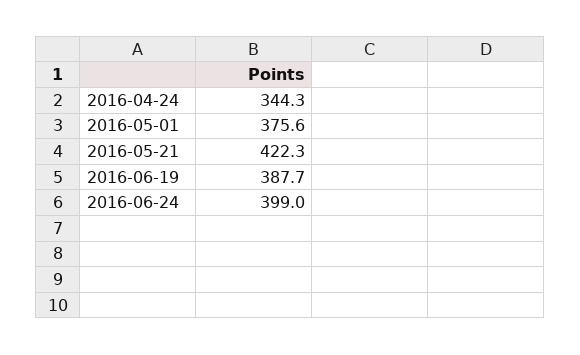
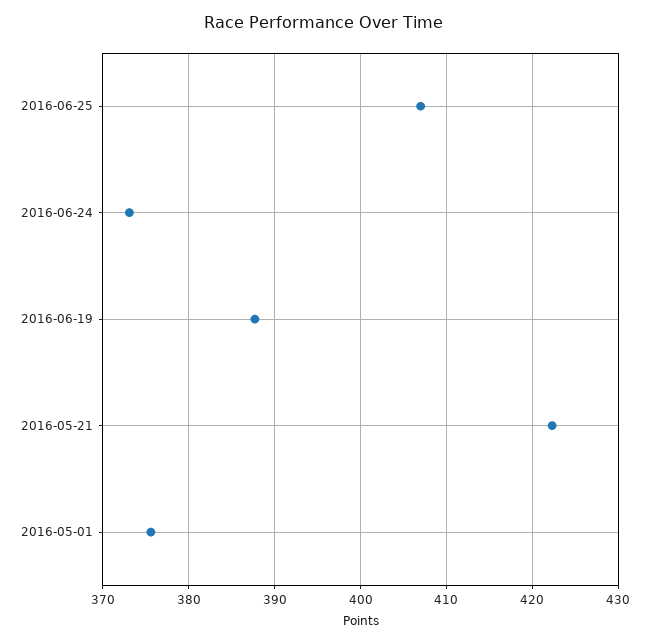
2016-04-24: 344.3 -> none
2016-06-24: 399 -> 373
2016-06-25: none -> 407

